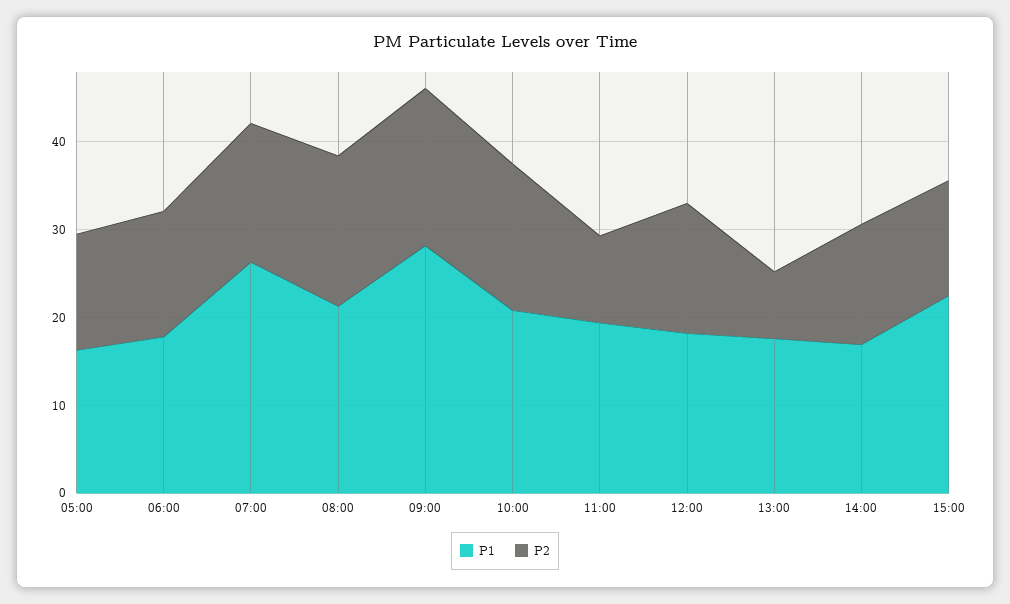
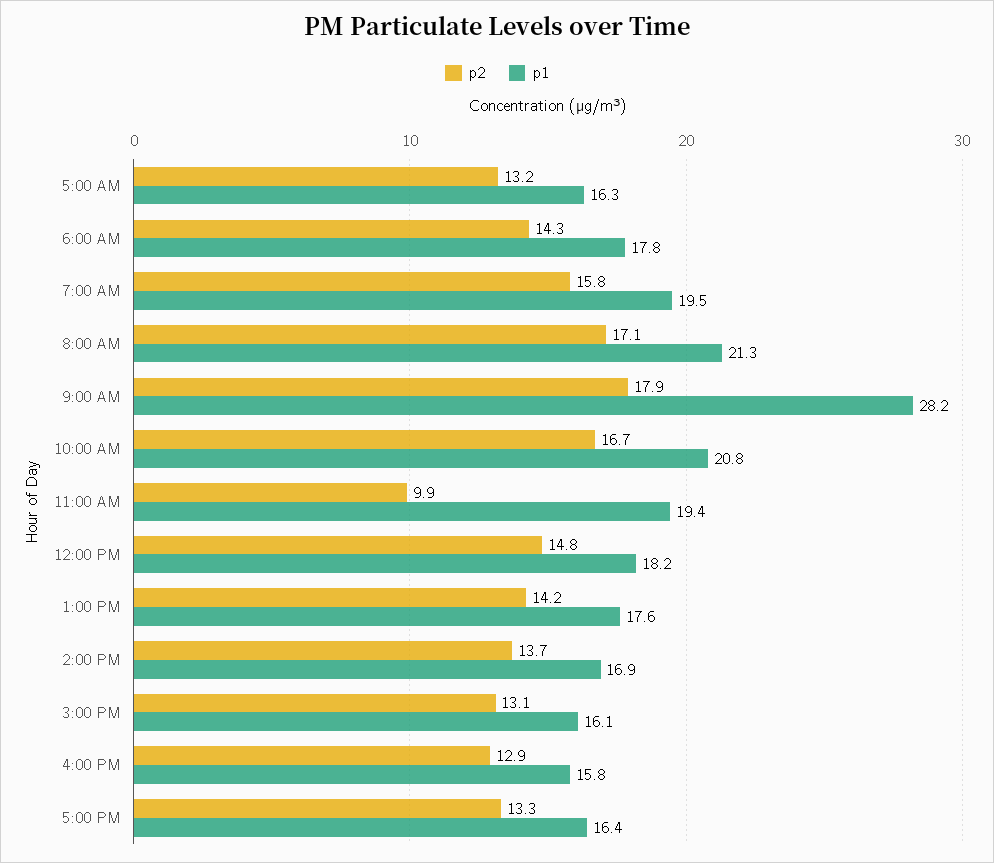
P1, 07:00: 26 -> 19.5
P2, 13:00: 8 -> 14.2
P1, 15:00: 22 -> 16.1
P2, 4:00 PM: none -> 12.9
P1, 4:00 PM: none -> 15.8
P2, 5:00 PM: none -> 13.3
P1, 5:00 PM: none -> 16.4

